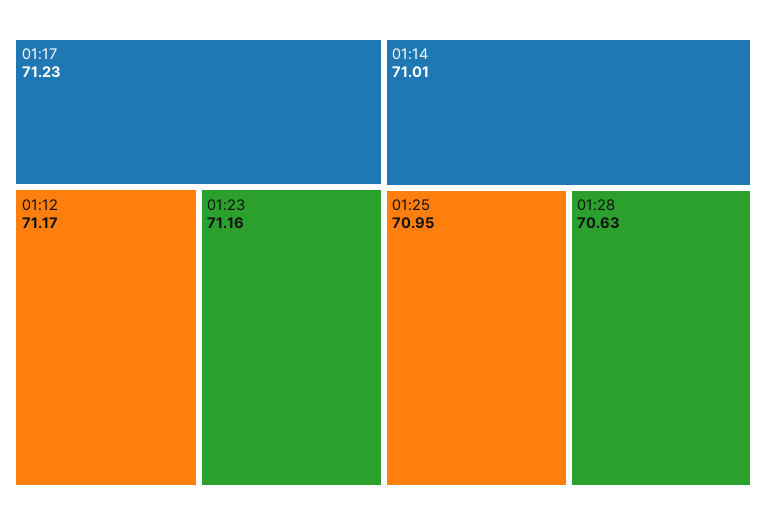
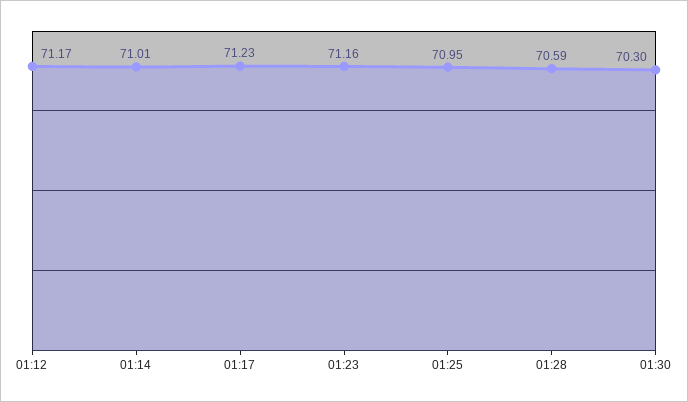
01:28: 70.63 -> 70.59
01:30: none -> 70.3

